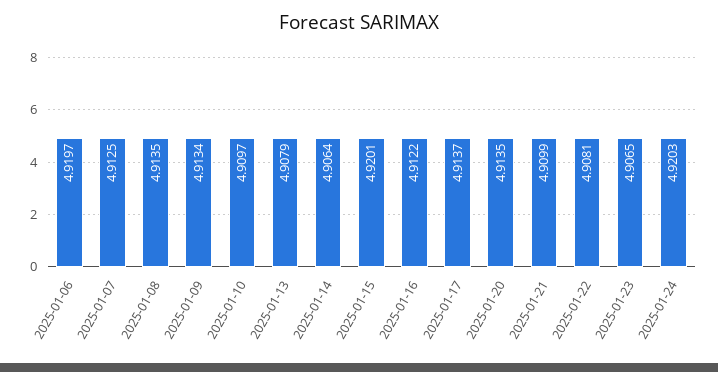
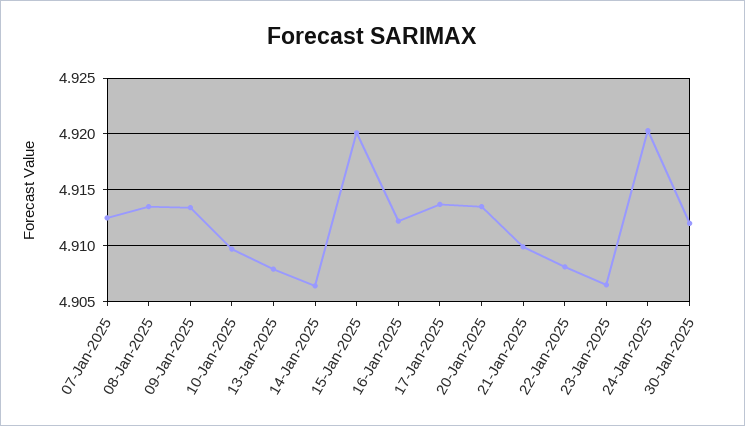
2025-01-06: 4.9197 -> none
30-Jan-2025: none -> 4.912

